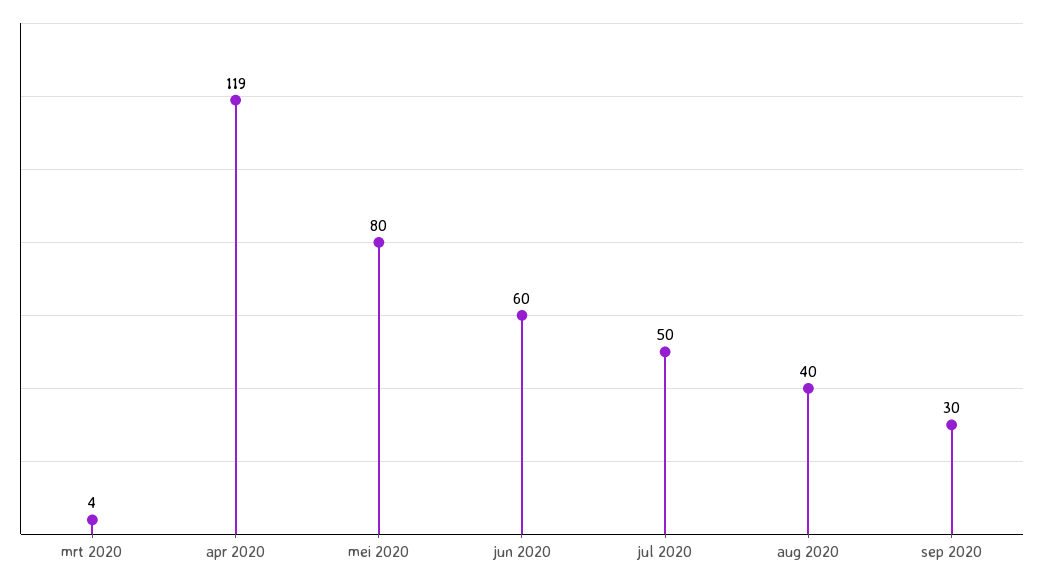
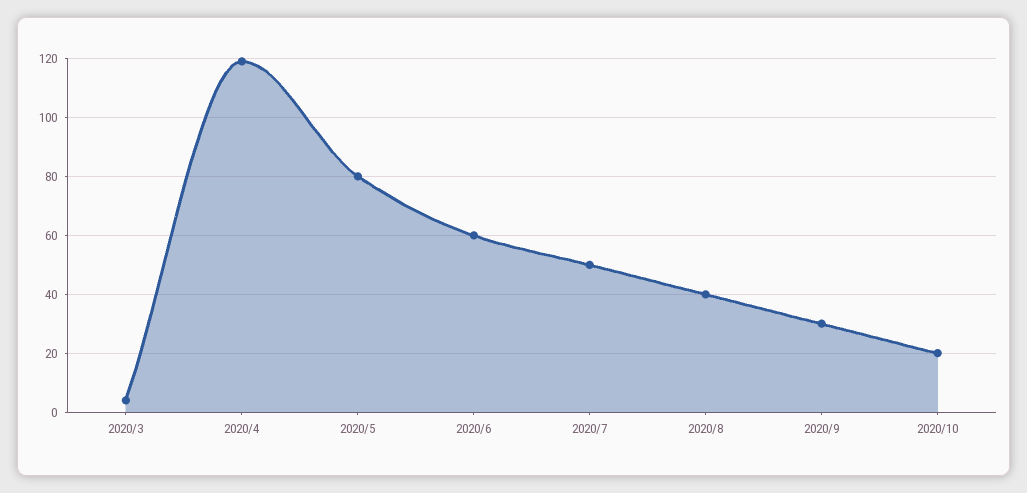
2020/10: none -> 20

